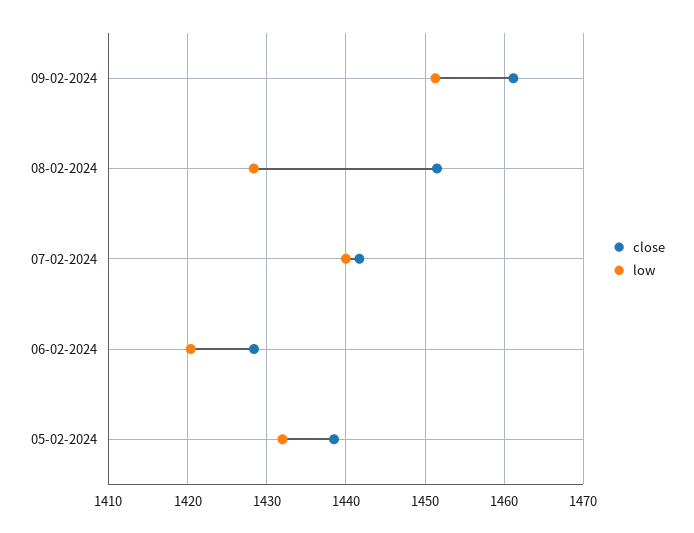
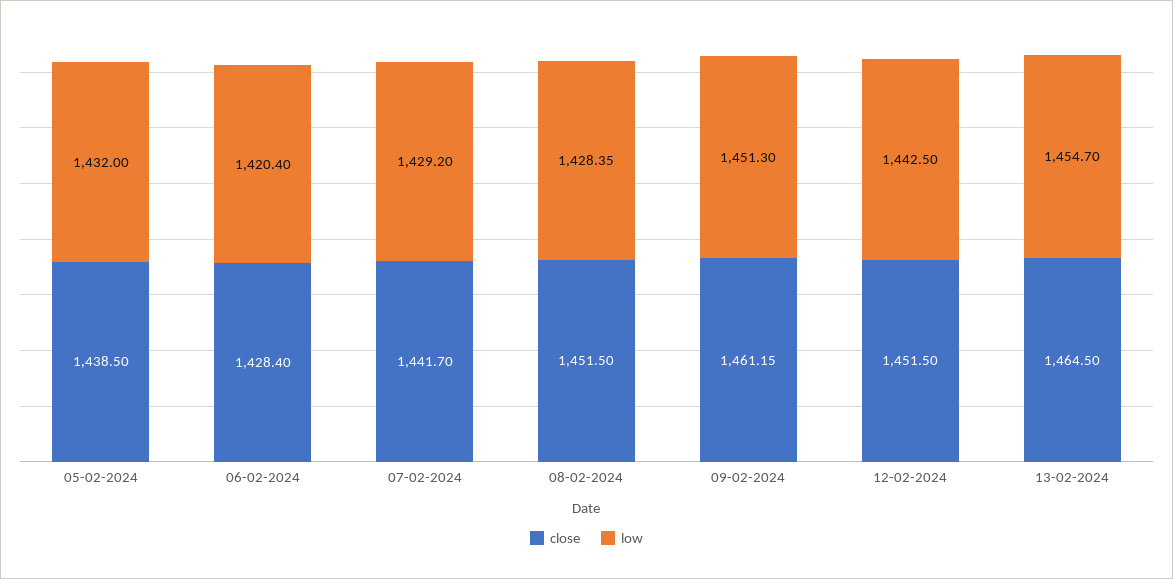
low, 07-02-2024: 1440 -> 1429.2
close, 12-02-2024: none -> 1451.5
low, 12-02-2024: none -> 1442.5
close, 13-02-2024: none -> 1464.5
low, 13-02-2024: none -> 1454.7

